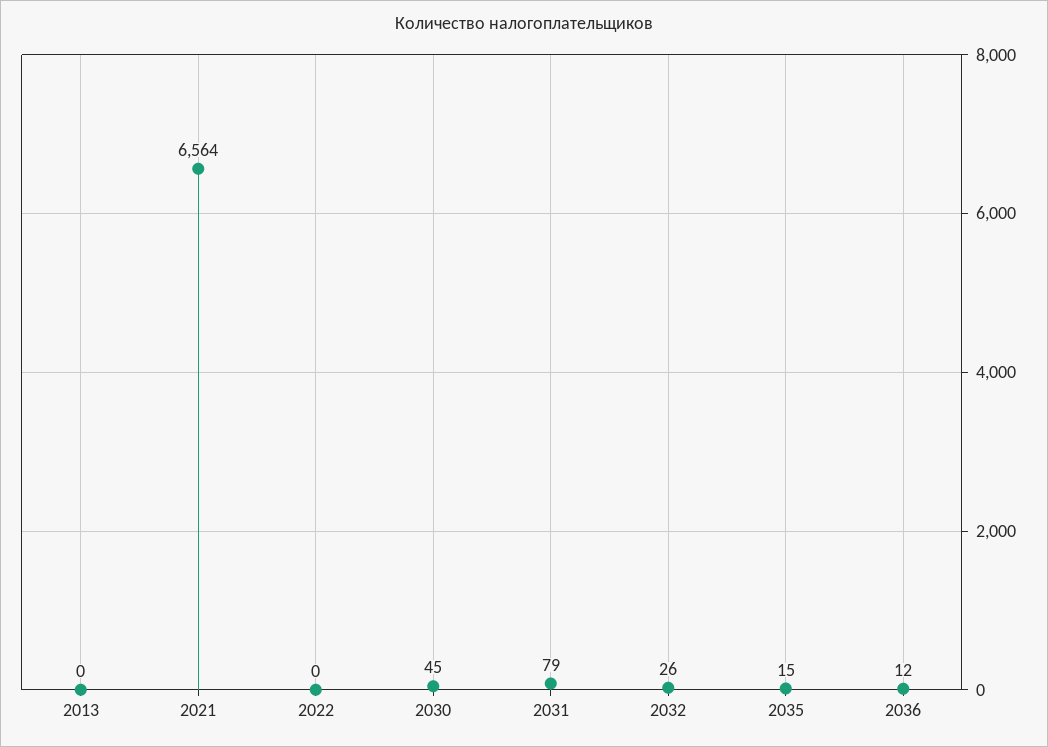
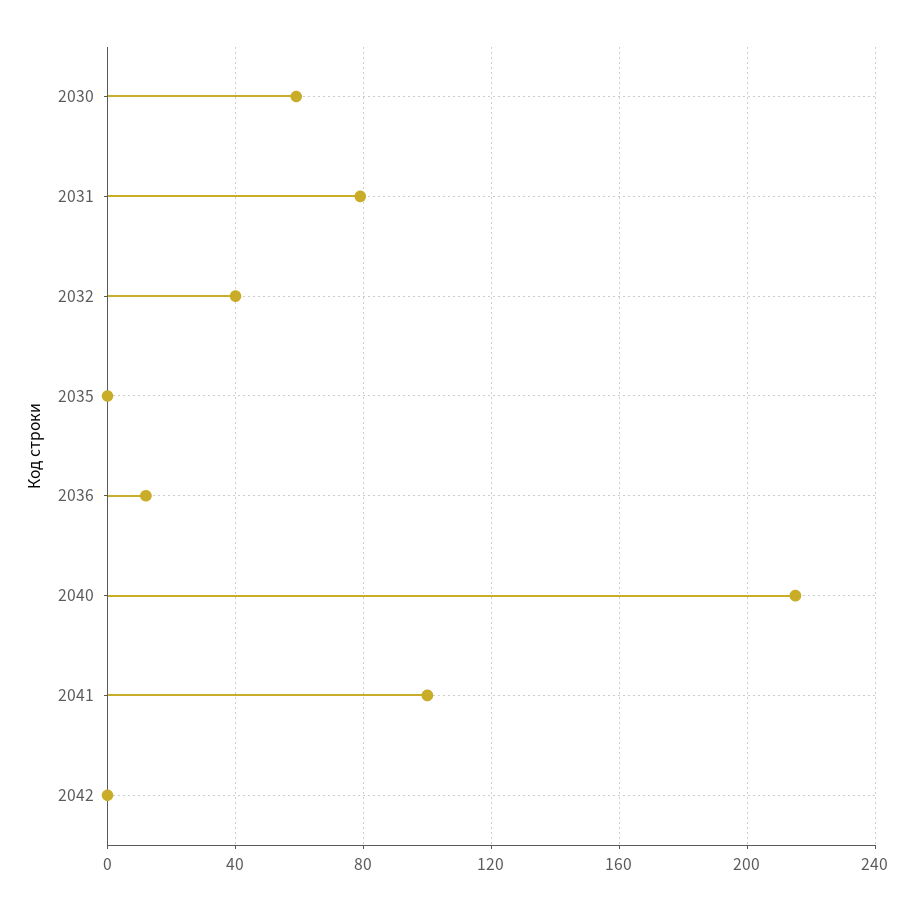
2013: 0 -> none
2021: 6564 -> none
2022: 0 -> none
2030: 45 -> 60
2032: 26 -> 40
2035: 15 -> 0
2040: none -> 215
2041: none -> 100
2042: none -> 0

